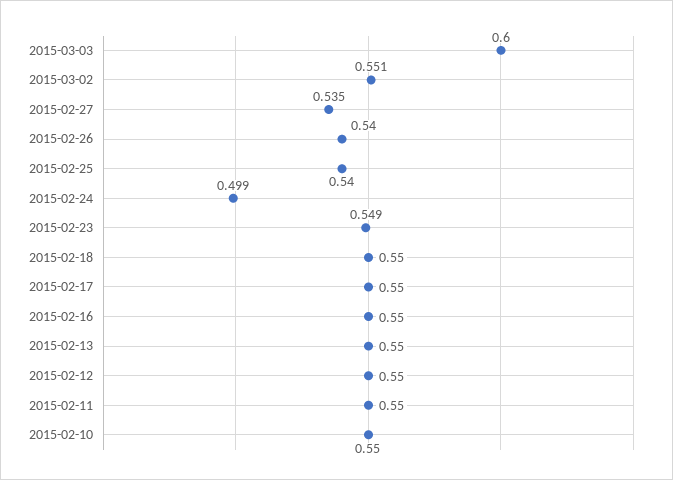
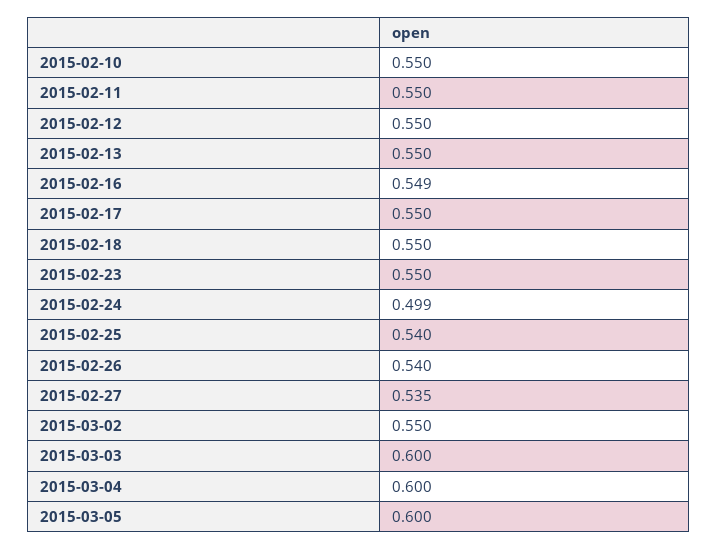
2015-03-02: 0.551 -> 0.55
2015-02-23: 0.549 -> 0.55
2015-02-16: 0.55 -> 0.549
2015-03-04: none -> 0.6
2015-03-05: none -> 0.6

